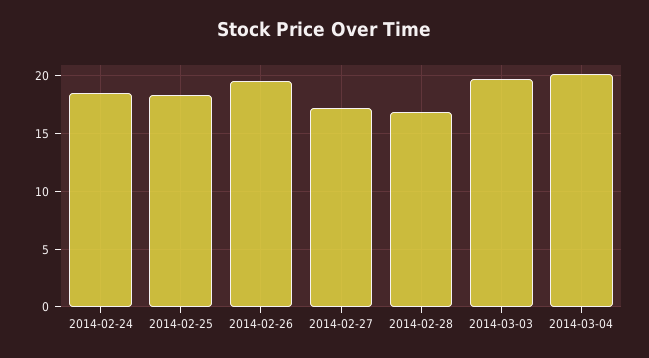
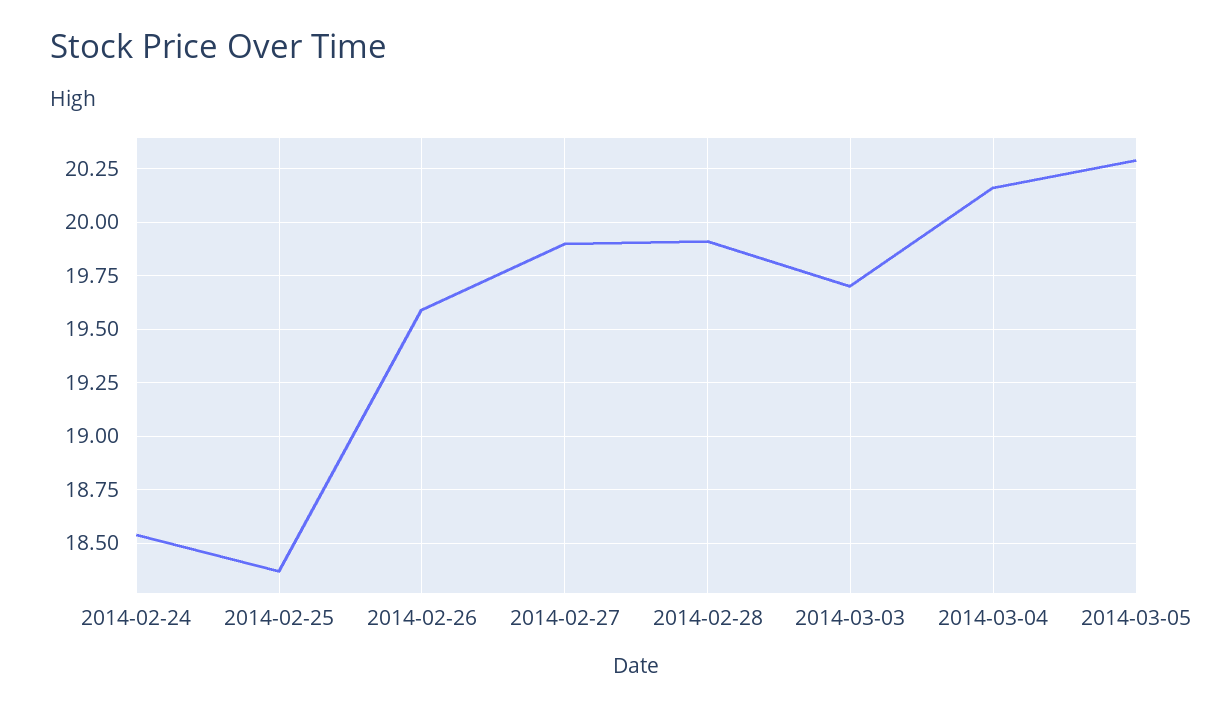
2014-02-27: 17 -> 19.9
2014-02-28: 17 -> 19.9
2014-03-05: none -> 20.3

